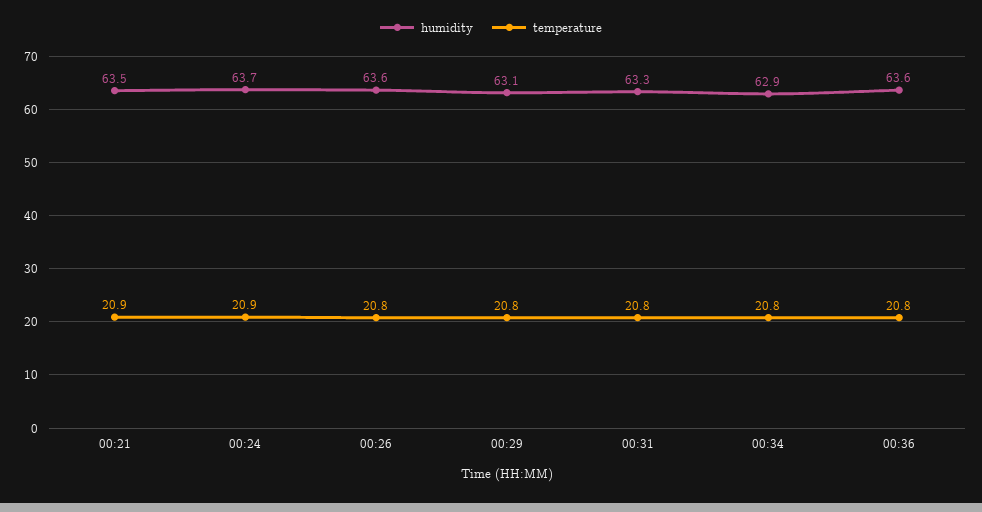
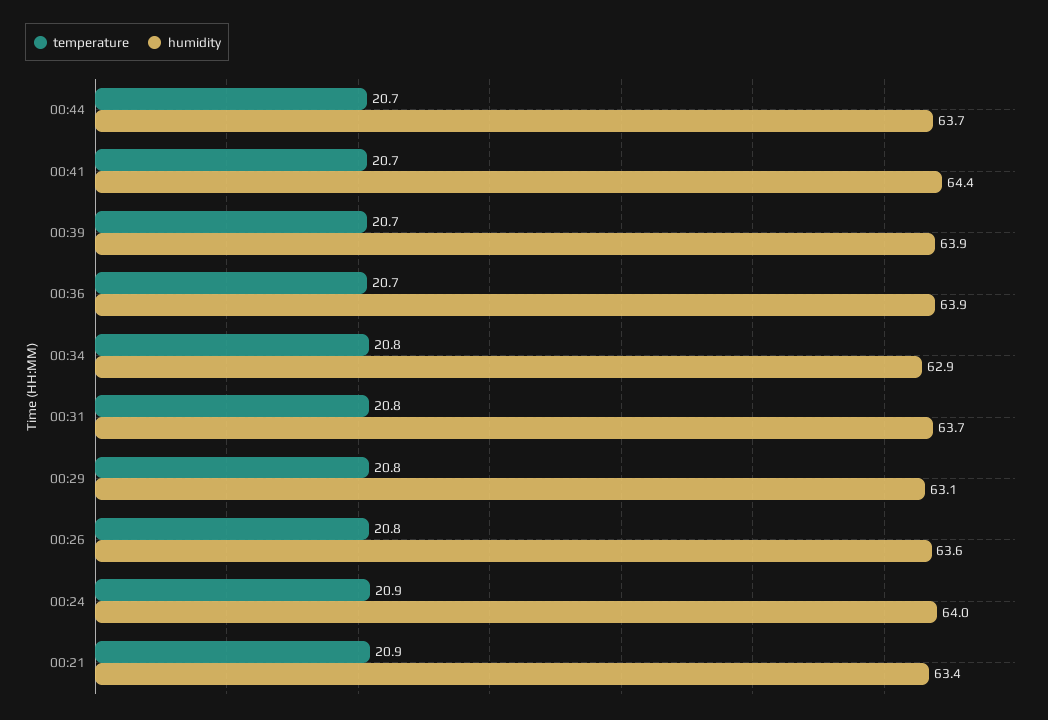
humidity, 00:21: 63.5 -> 63.4
humidity, 00:24: 63.7 -> 64
humidity, 00:31: 63.3 -> 63.7
humidity, 00:36: 63.6 -> 63.9
temperature, 00:36: 20.8 -> 20.7
temperature, 00:44: none -> 20.7
humidity, 00:44: none -> 63.7
temperature, 00:41: none -> 20.7
humidity, 00:41: none -> 64.4
temperature, 00:39: none -> 20.7
humidity, 00:39: none -> 63.9

